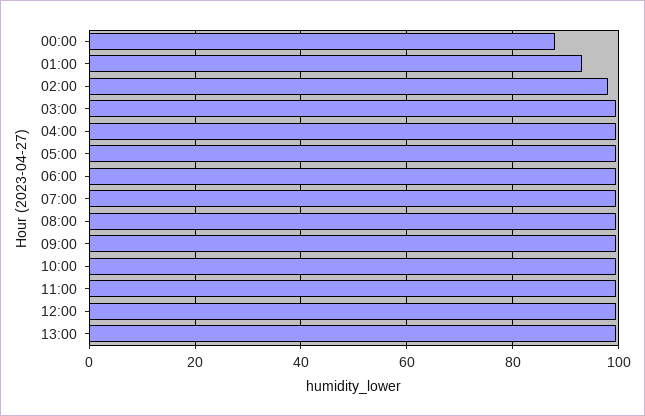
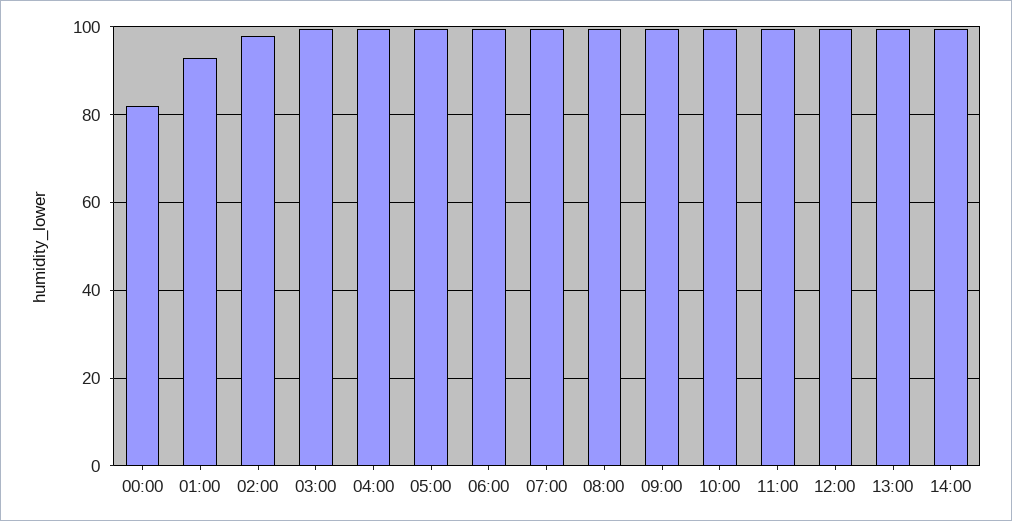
00:00: 88 -> 82
14:00: none -> 100

